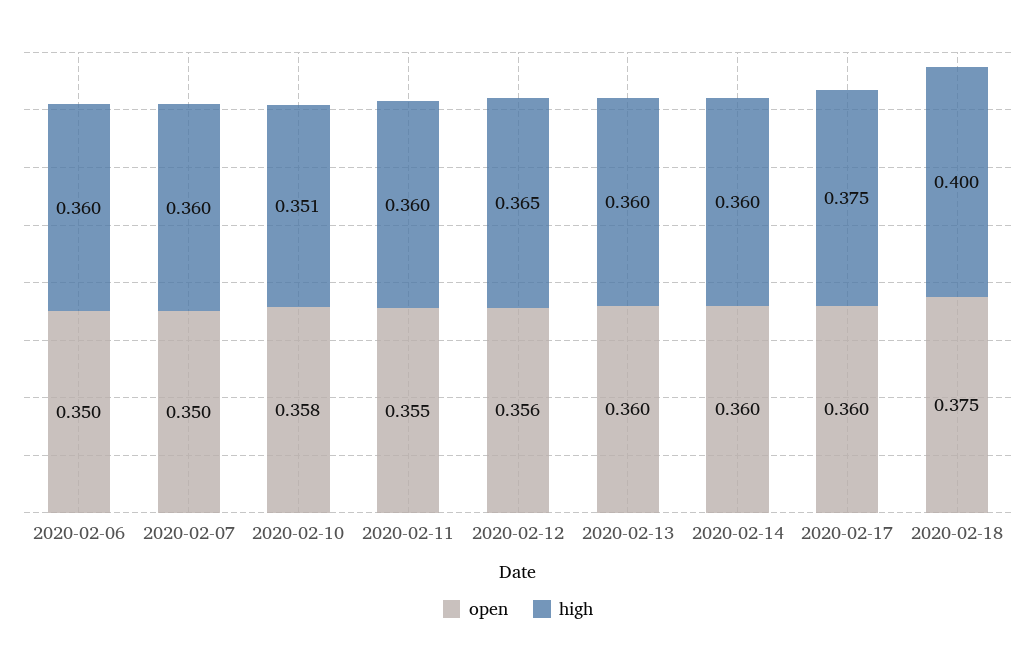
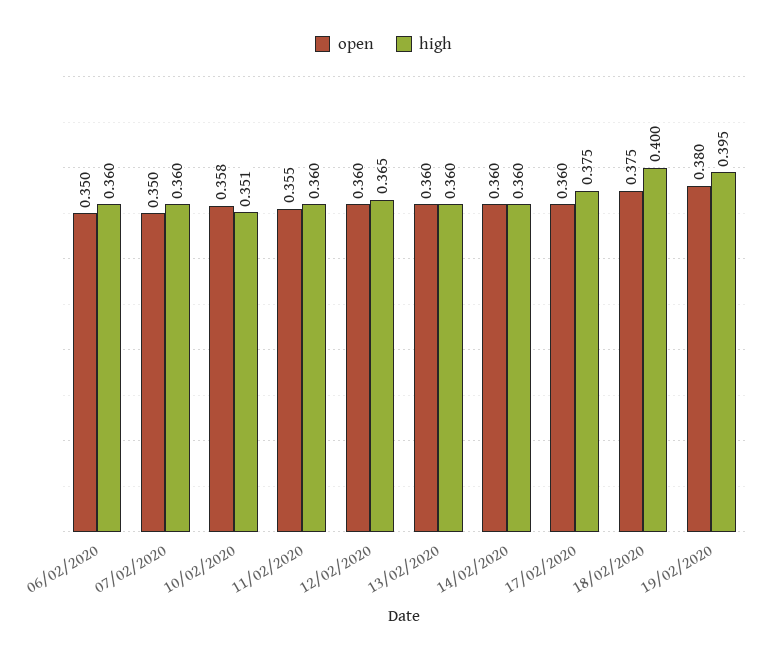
open, 2020-02-12: 0.356 -> 0.36
open, 19/02/2020: none -> 0.38
high, 19/02/2020: none -> 0.395

